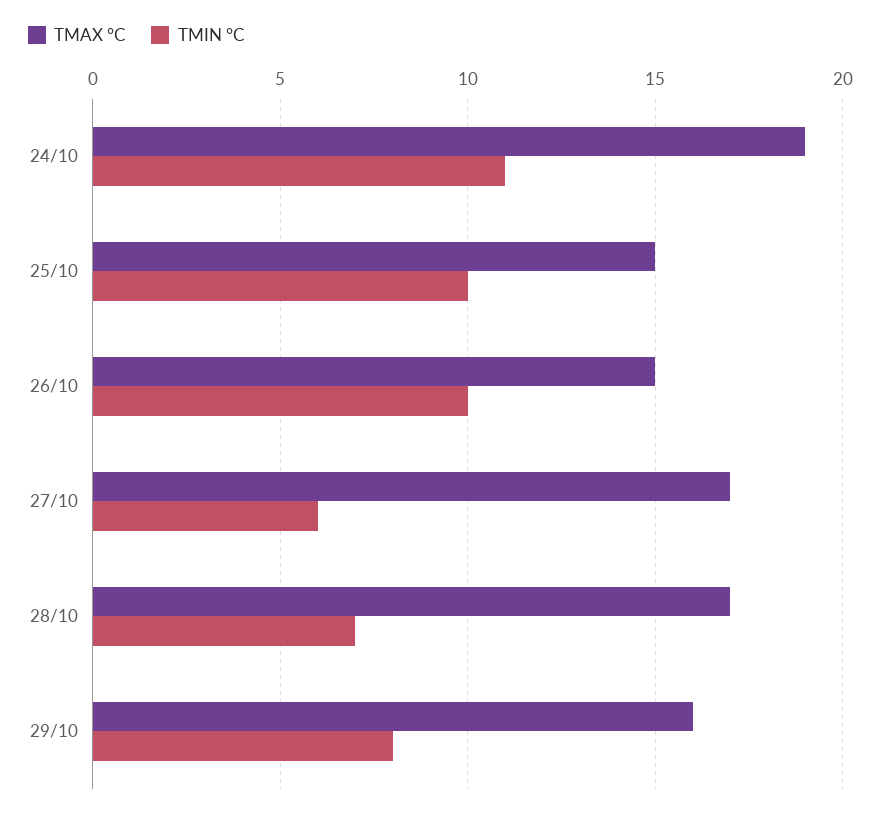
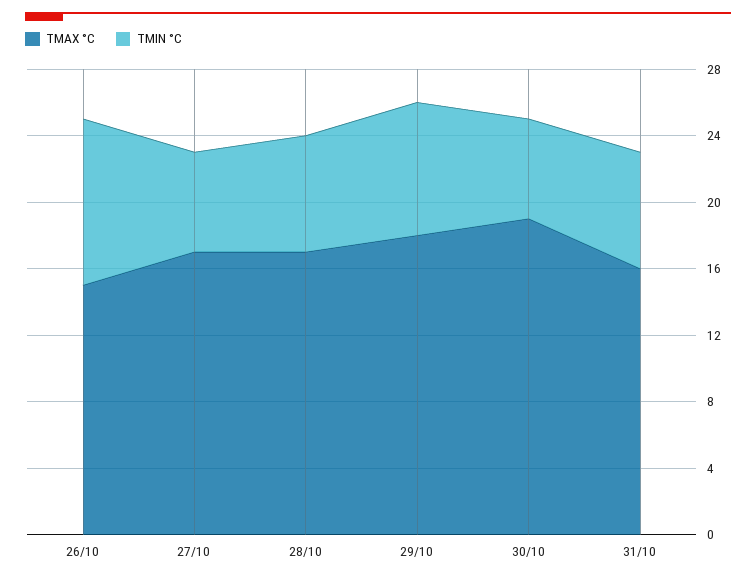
TMAX °C, 24/10: 19 -> none
TMIN °C, 24/10: 11 -> none
TMAX °C, 25/10: 15 -> none
TMIN °C, 25/10: 10 -> none
TMAX °C, 29/10: 16 -> 18
TMAX °C, 30/10: none -> 19
TMIN °C, 30/10: none -> 6
TMAX °C, 31/10: none -> 16
TMIN °C, 31/10: none -> 7

